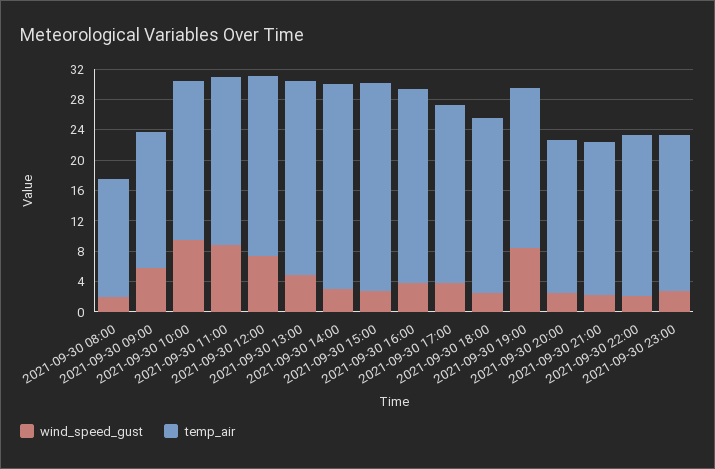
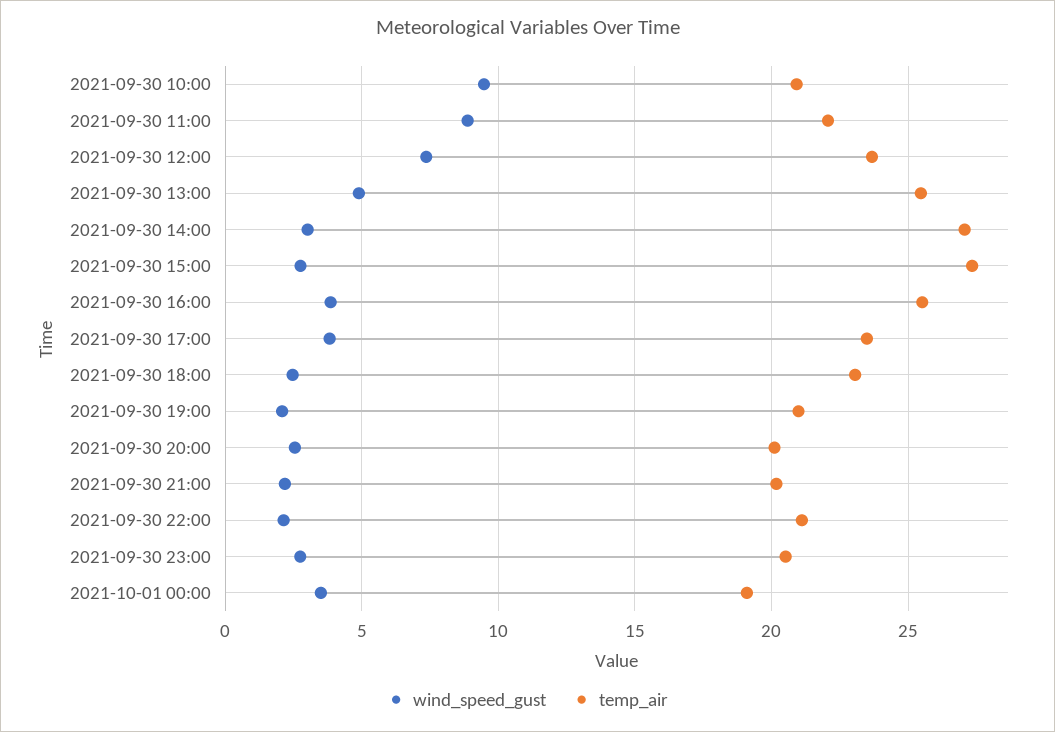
wind_speed_gust, 2021-09-30 08:00: 2 -> none
temp_air, 2021-09-30 08:00: 16 -> none
wind_speed_gust, 2021-09-30 09:00: 6 -> none
temp_air, 2021-09-30 09:00: 18 -> none
wind_speed_gust, 2021-09-30 19:00: 8 -> 2
wind_speed_gust, 2021-10-01 00:00: none -> 3.5
temp_air, 2021-10-01 00:00: none -> 19

